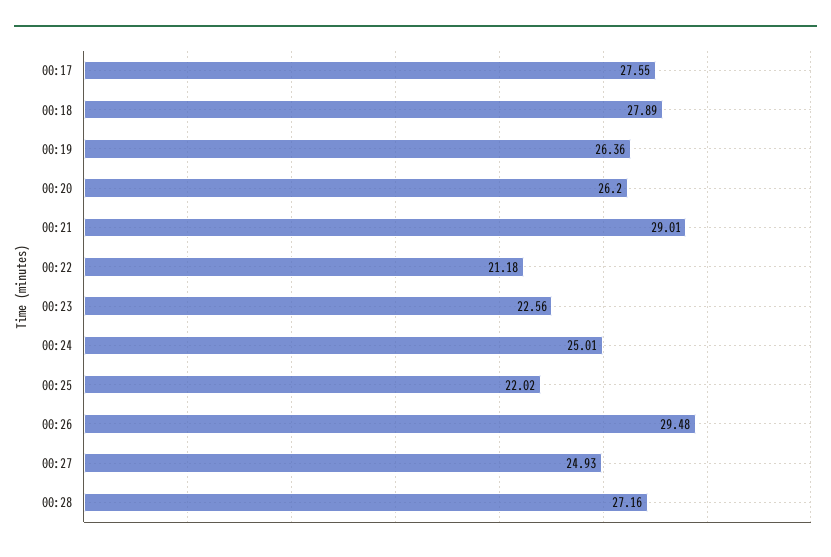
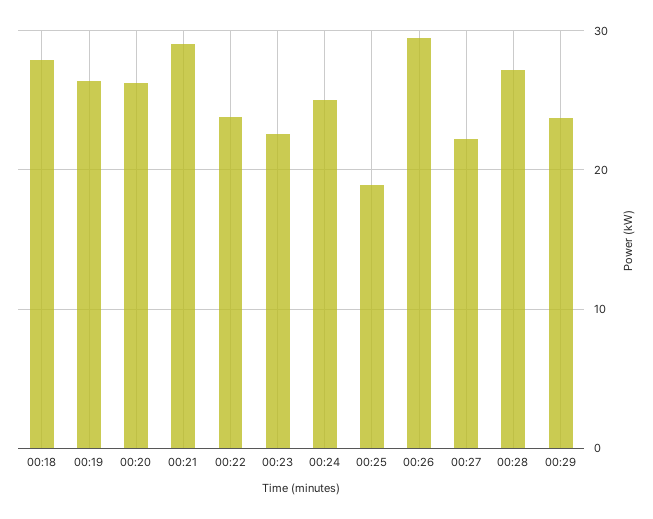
00:17: 27.55 -> none
00:22: 21.18 -> 24
00:25: 22.02 -> 19
00:27: 24.93 -> 22
00:29: none -> 24

